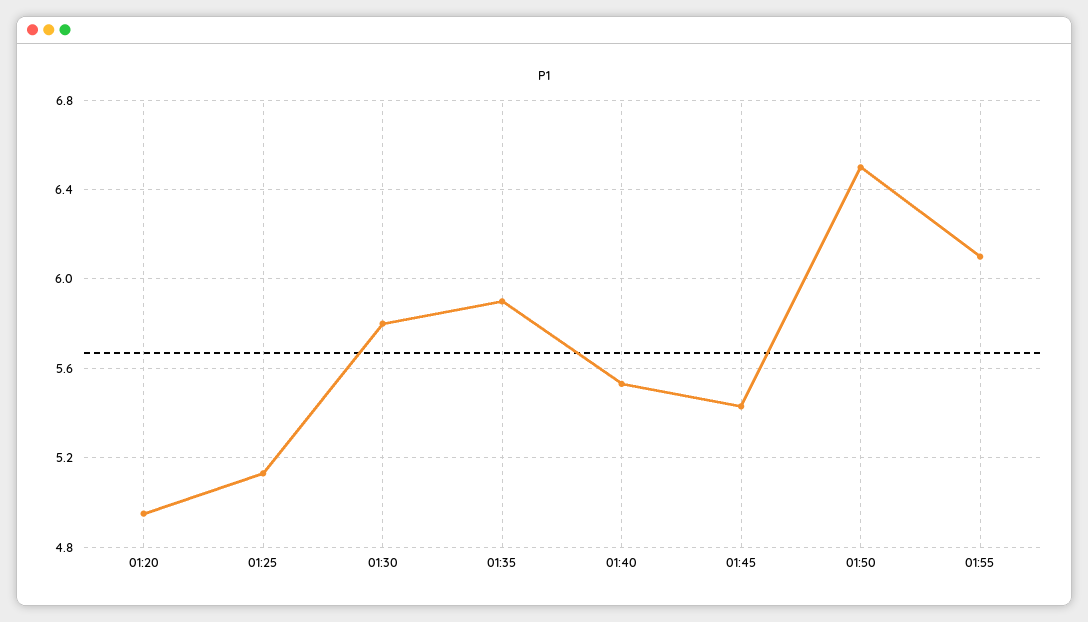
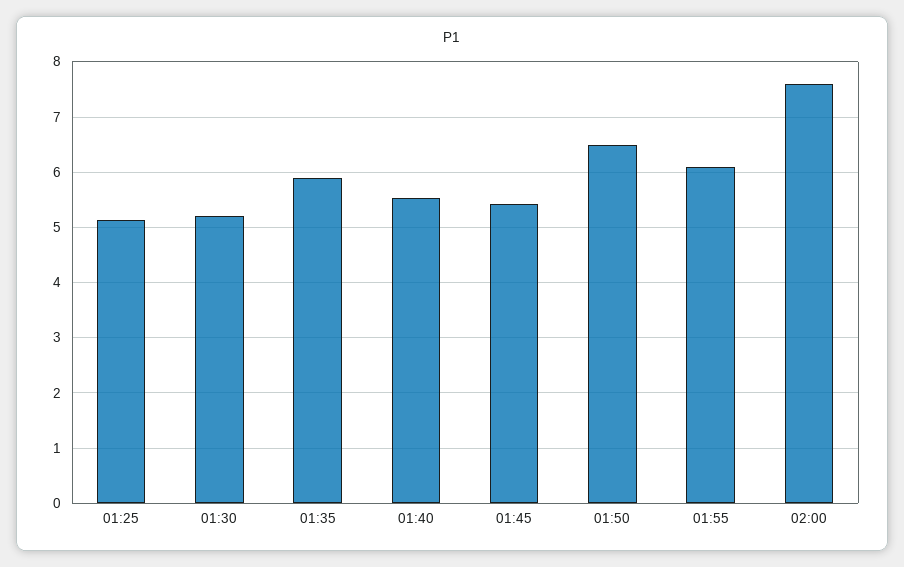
01:20: 4.95 -> none
01:30: 5.8 -> 5.2
02:00: none -> 7.6

